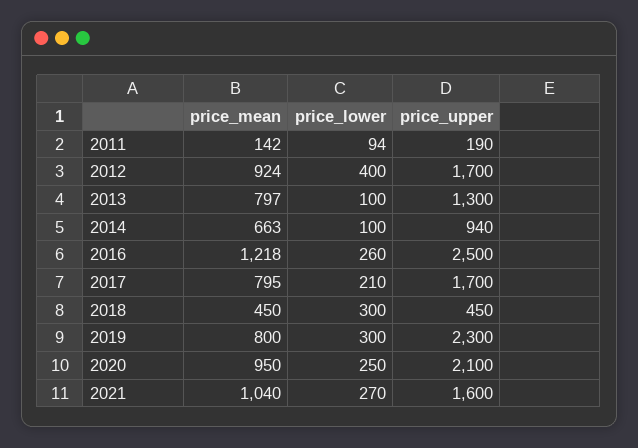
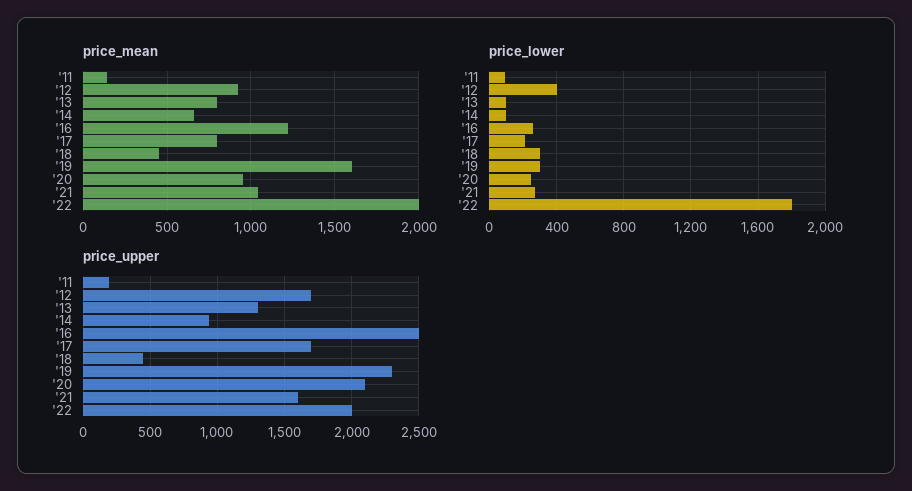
price_mean, 2019: 800 -> 1600
price_mean, '22: none -> 2000
price_lower, '22: none -> 1800
price_upper, '22: none -> 2000

